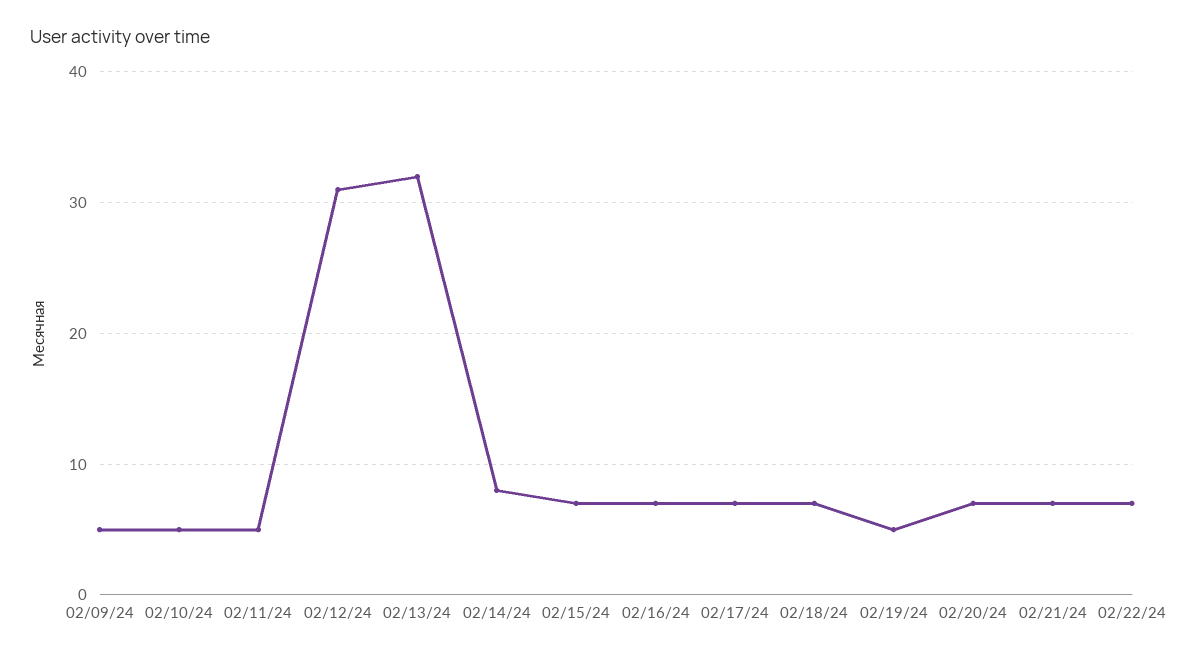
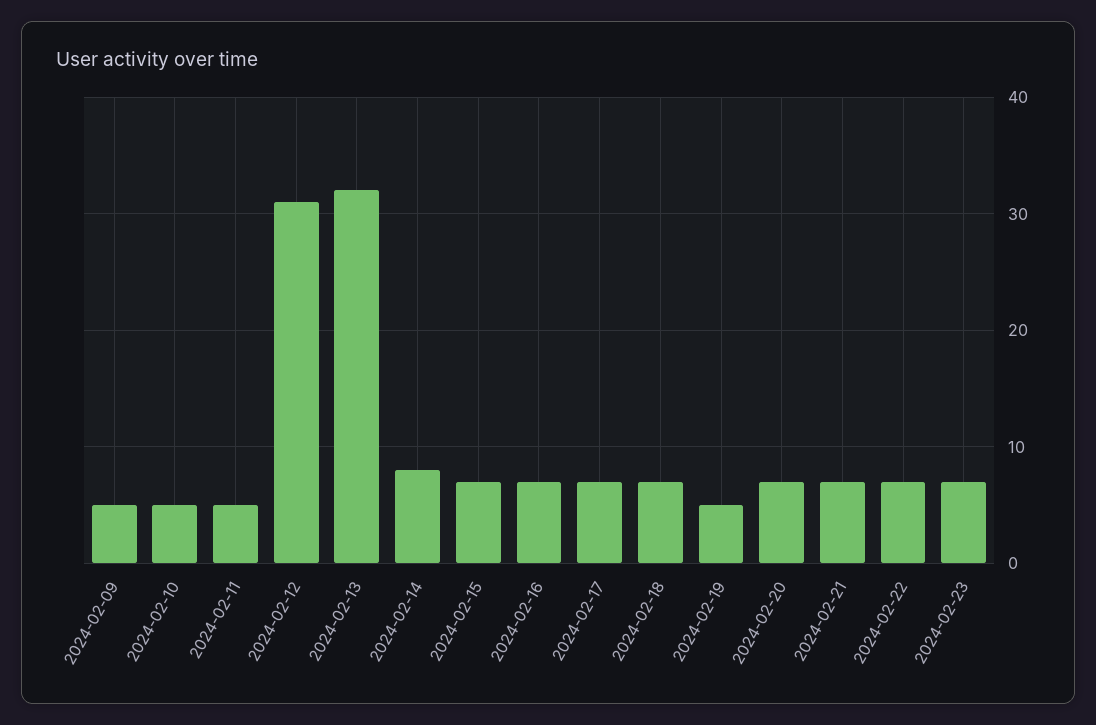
2024-02-23: none -> 7

